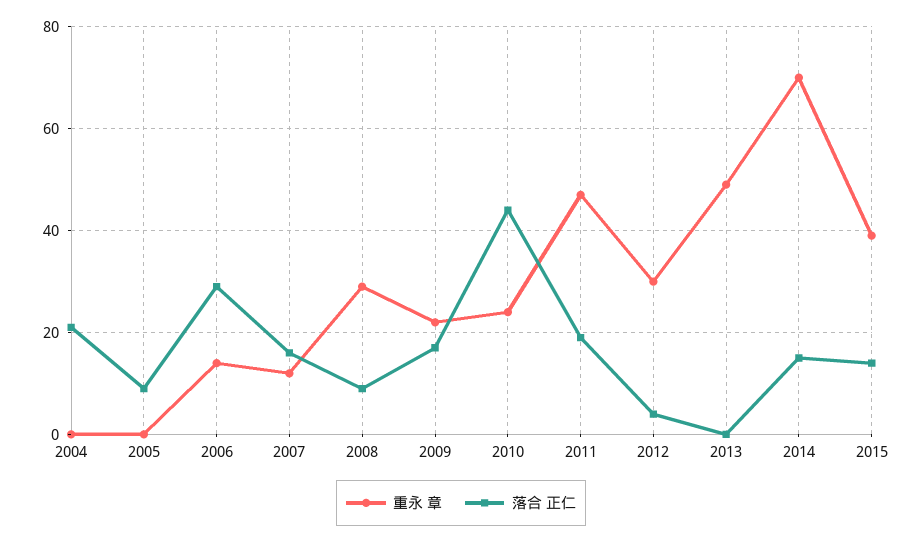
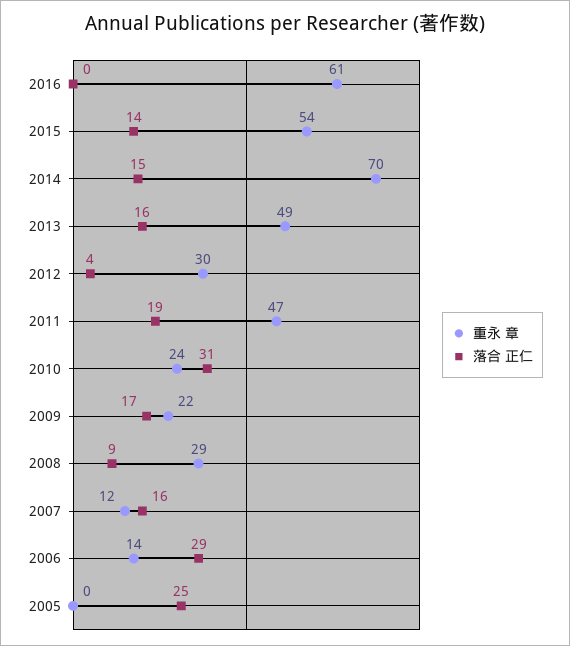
重永 章, 2004: 0 -> none
落合 正仁, 2004: 20 -> none
落合 正仁, 2005: 10 -> 25
落合 正仁, 2010: 45 -> 31
落合 正仁, 2013: 0 -> 16
重永 章, 2015: 40 -> 54
重永 章, 2016: none -> 61
落合 正仁, 2016: none -> 0

